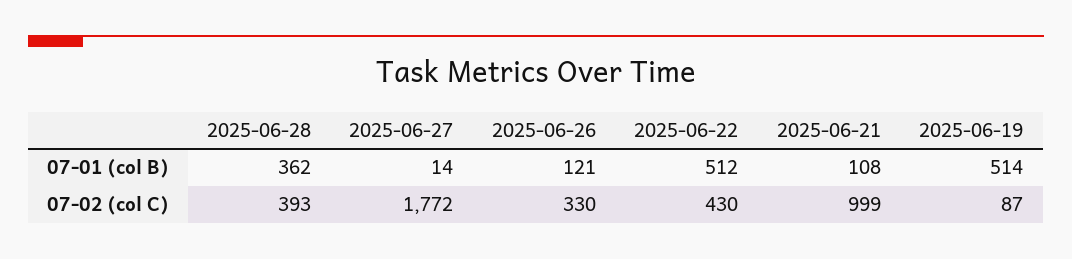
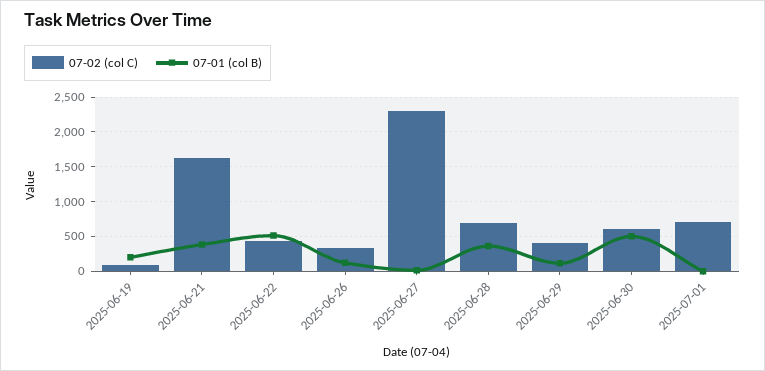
07-01 (col B), 2025-06-21: 108 -> 400
07-01 (col B), 2025-06-19: 514 -> 200
07-02 (col C), 2025-06-28: 393 -> 700
07-02 (col C), 2025-06-27: 1772 -> 2300
07-02 (col C), 2025-06-21: 999 -> 1600
07-02 (col C), 2025-06-29: none -> 400
07-01 (col B), 2025-06-29: none -> 100
07-02 (col C), 2025-06-30: none -> 600
07-01 (col B), 2025-06-30: none -> 500
07-02 (col C), 2025-07-01: none -> 700
07-01 (col B), 2025-07-01: none -> 0

